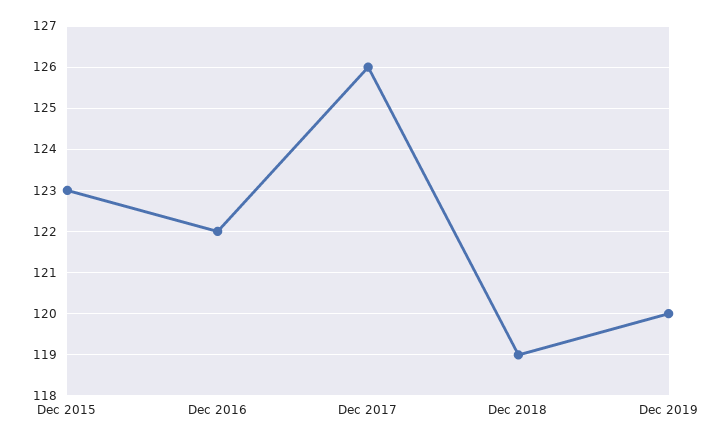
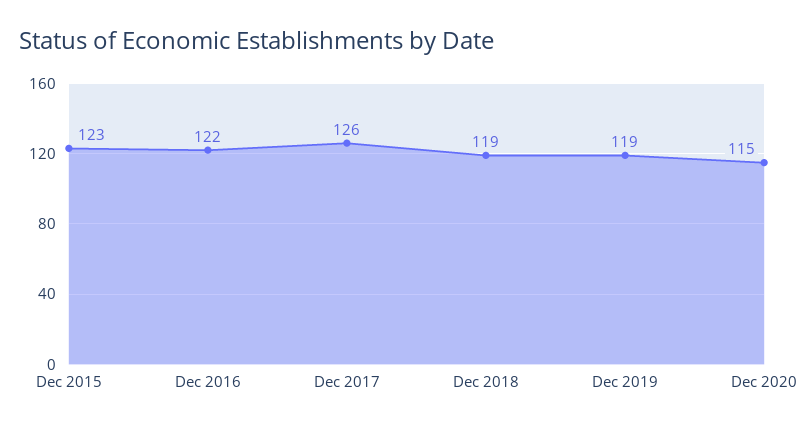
Dec 2019: 120 -> 119
Dec 2020: none -> 115

